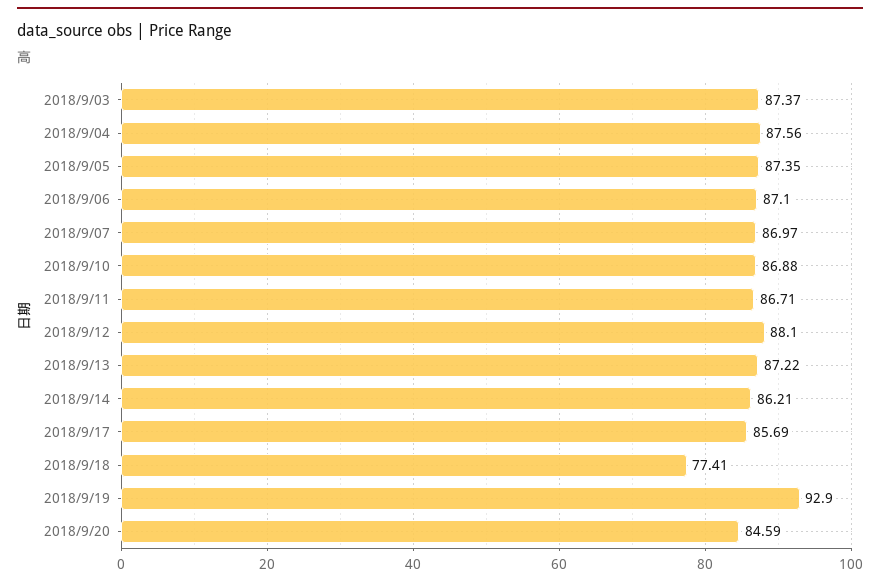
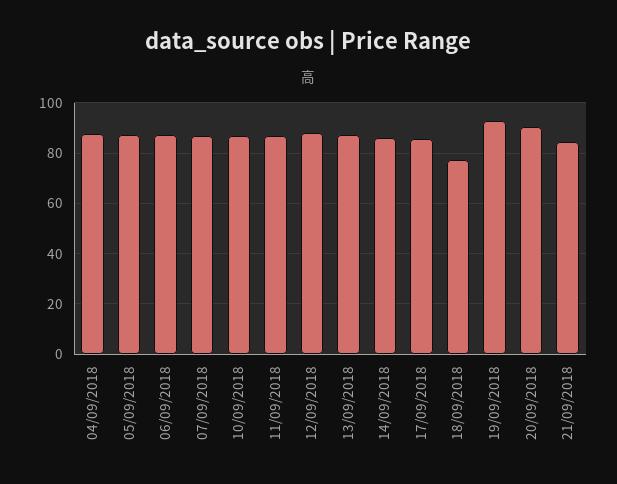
2018/9/03: 87.37 -> none
2018/9/20: 84.59 -> 90
21/09/2018: none -> 85

